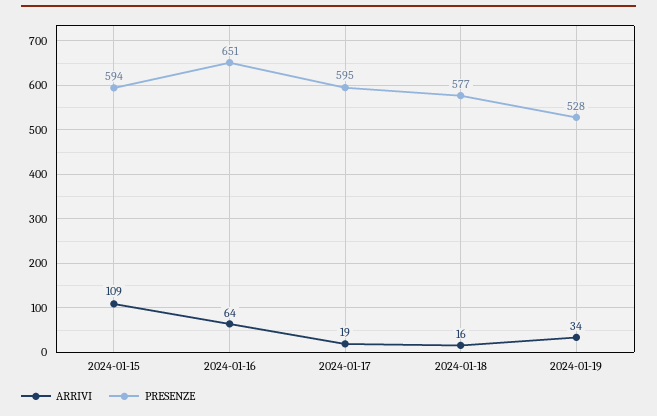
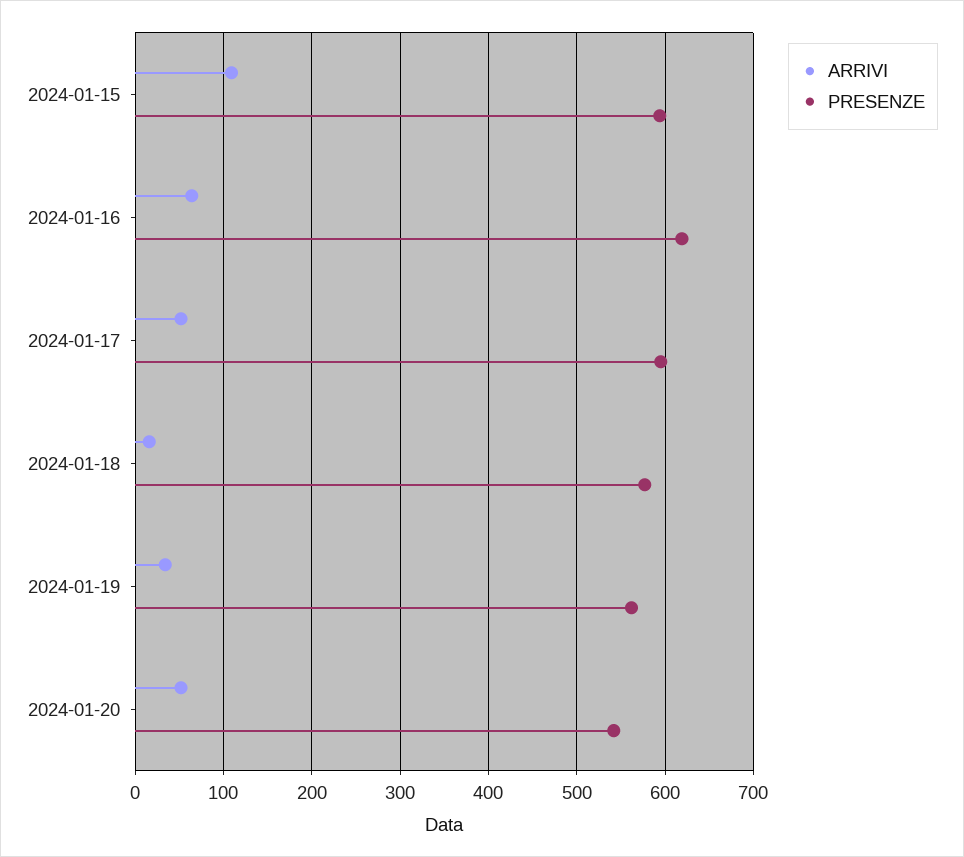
PRESENZE, 2024-01-16: 651 -> 620
ARRIVI, 2024-01-17: 19 -> 50
PRESENZE, 2024-01-19: 528 -> 560
ARRIVI, 2024-01-20: none -> 50
PRESENZE, 2024-01-20: none -> 540

